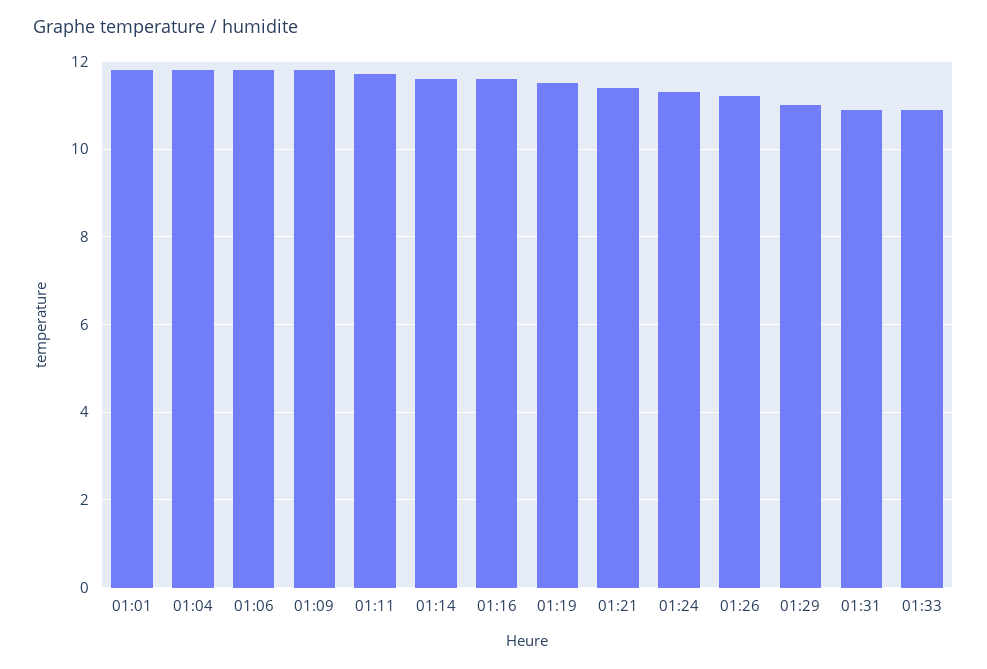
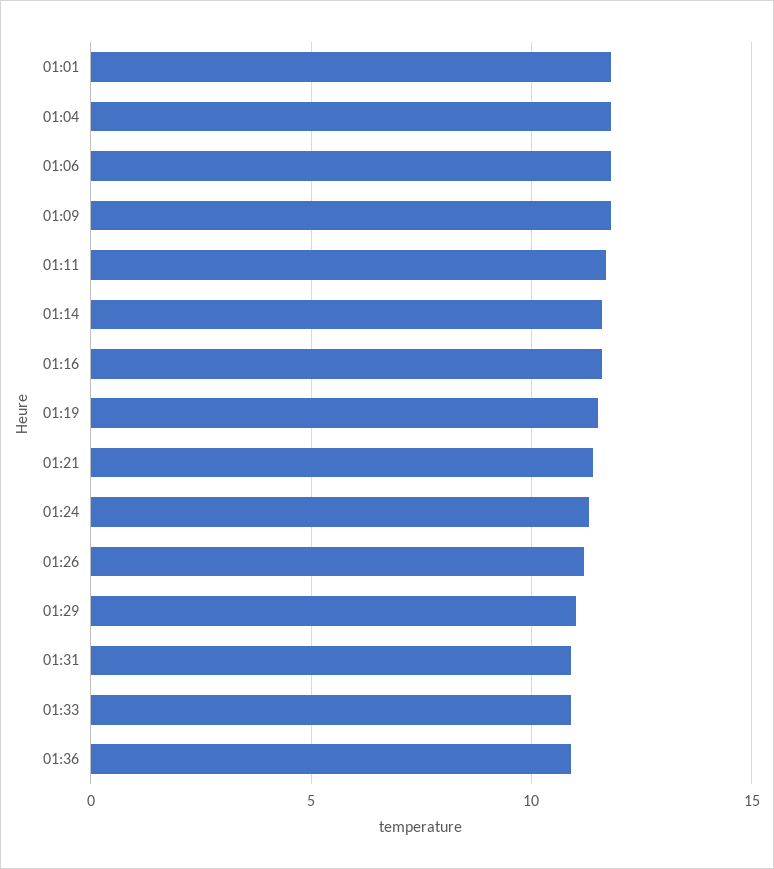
01:36: none -> 11

